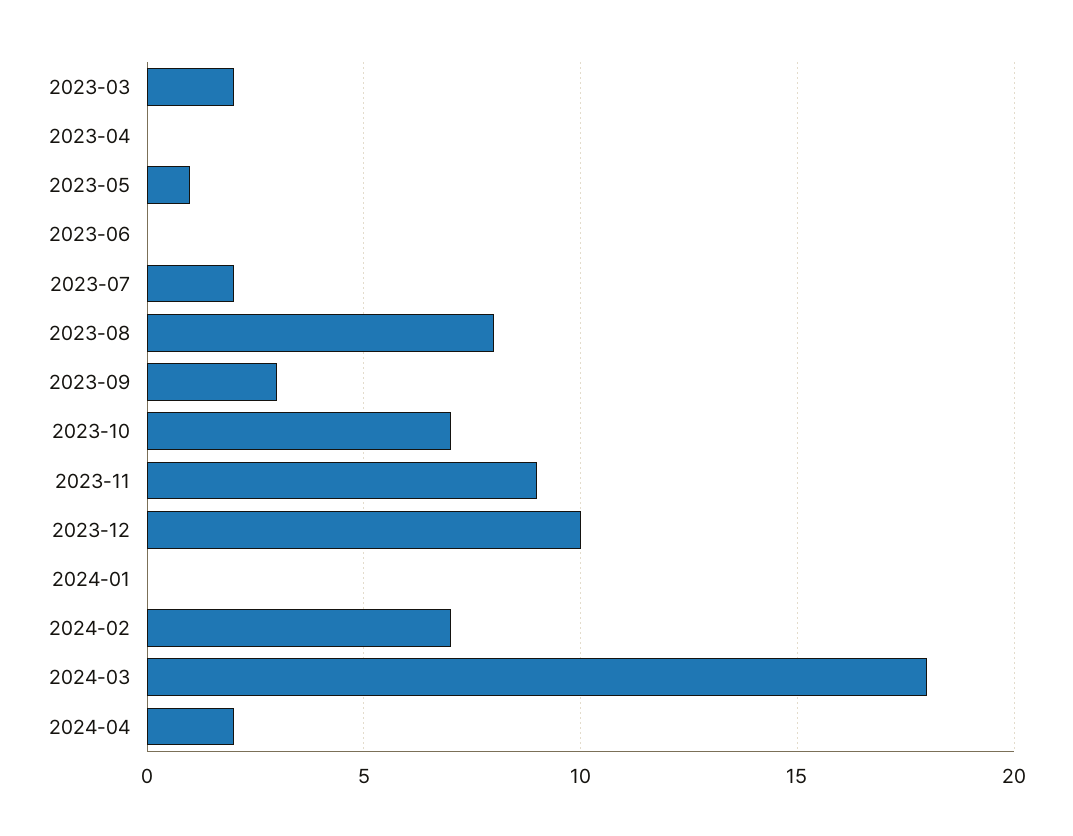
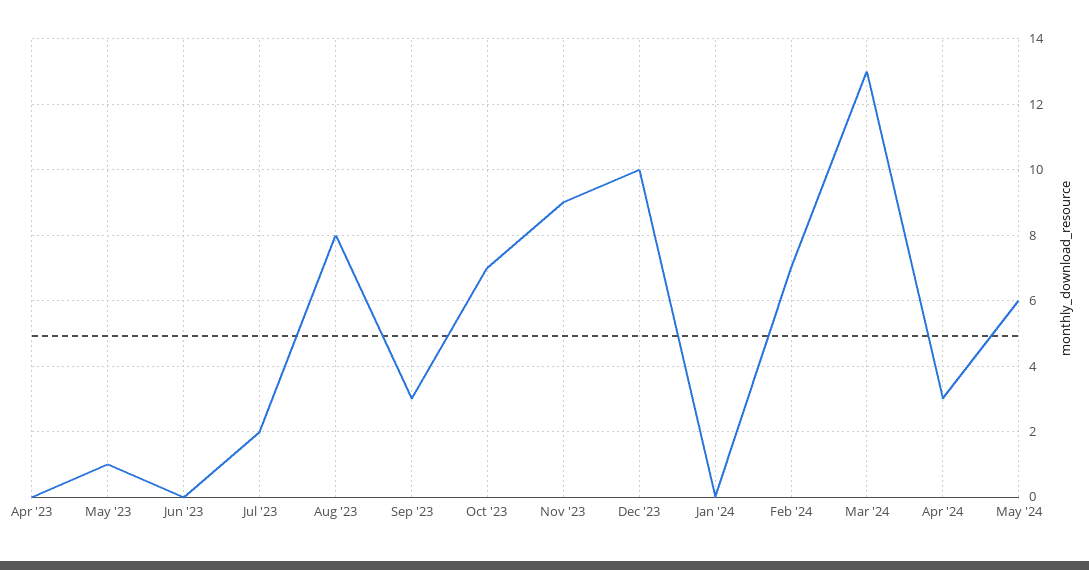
2023-03: 2 -> none
2024-03: 18 -> 13
2024-04: 2 -> 3
May '24: none -> 6

